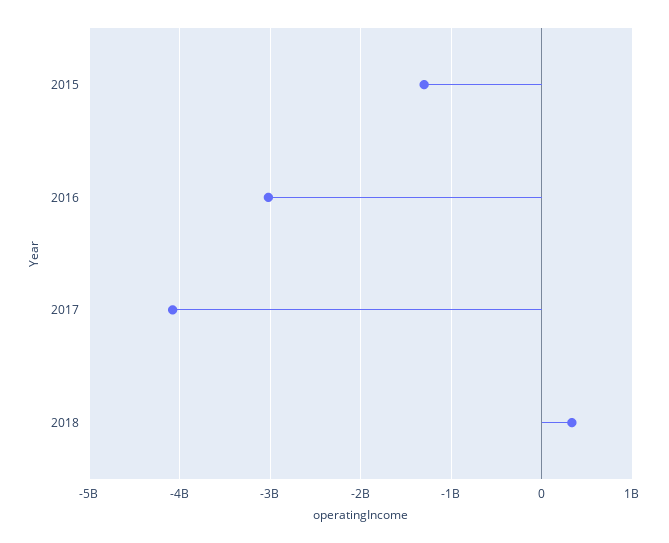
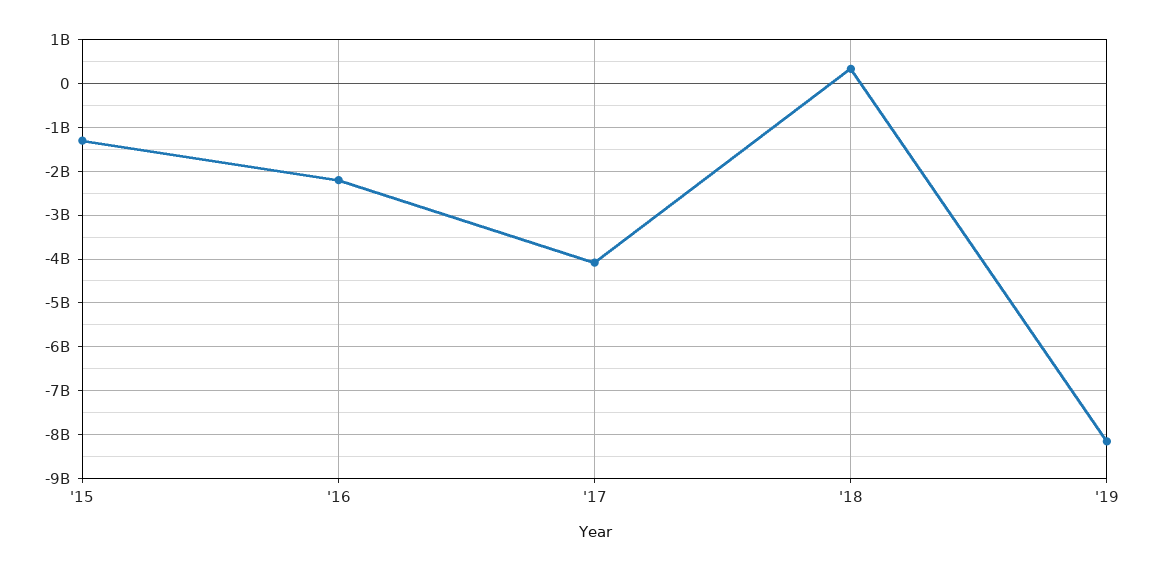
2016: -3000000000 -> -2200000000
'19: none -> -8200000000

